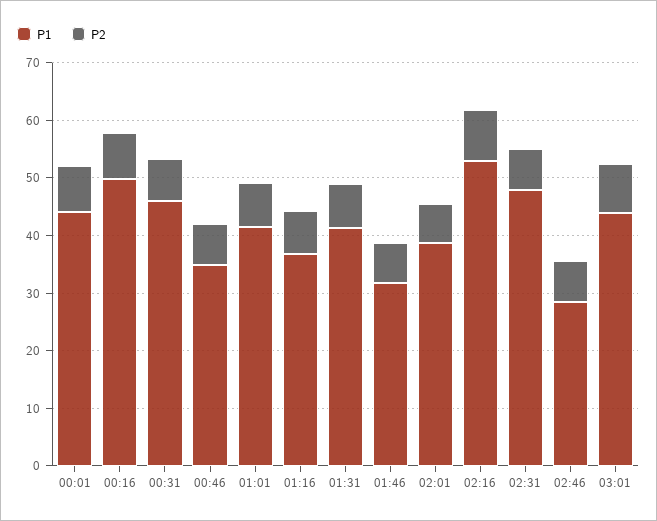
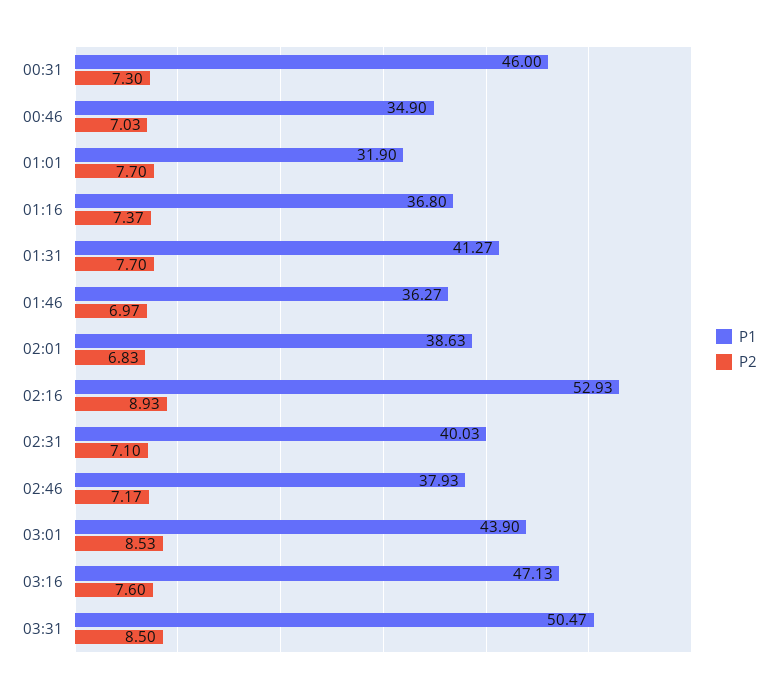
P1, 00:01: 44 -> none
P2, 00:01: 8 -> none
P1, 00:16: 50 -> none
P2, 00:16: 8 -> none
P1, 01:01: 42 -> 31.9
P1, 01:46: 32 -> 36.27
P1, 02:31: 48 -> 40.03
P1, 02:46: 28 -> 37.93
P1, 03:16: none -> 47.13
P2, 03:16: none -> 7.6
P1, 03:31: none -> 50.47
P2, 03:31: none -> 8.5

